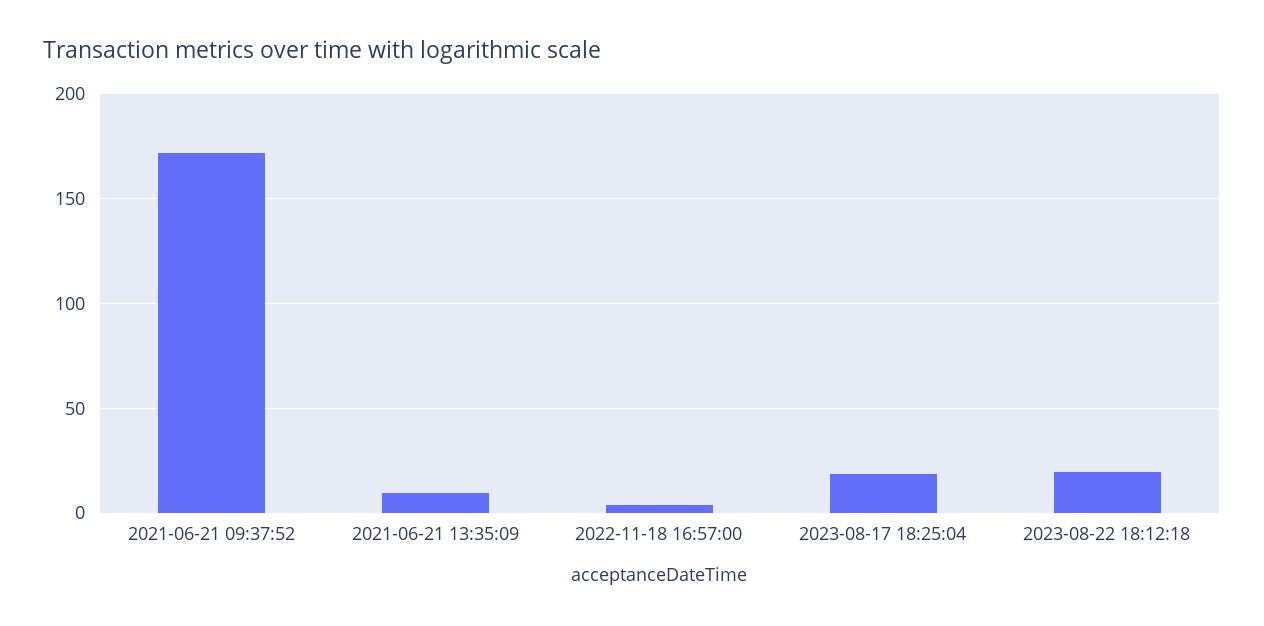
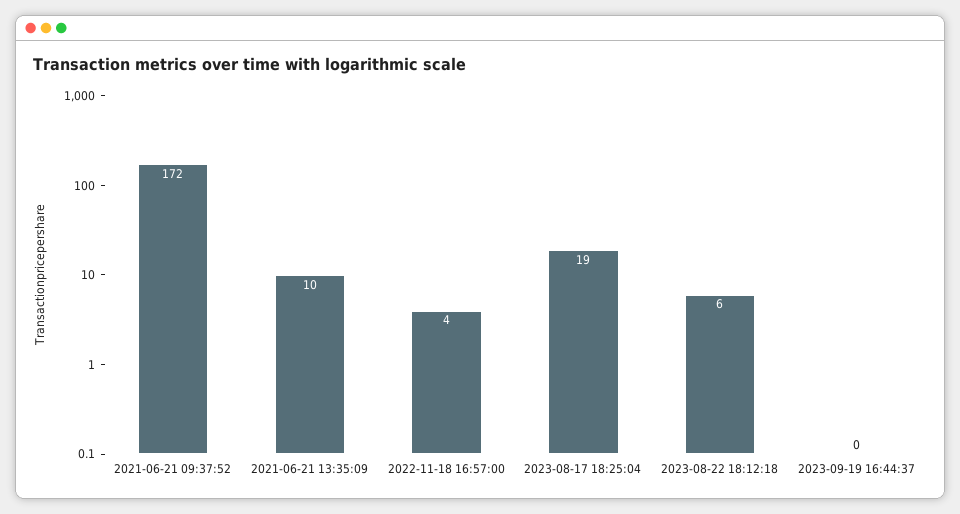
2023-08-22 18:12:18: 20 -> 6
2023-09-19 16:44:37: none -> 0

